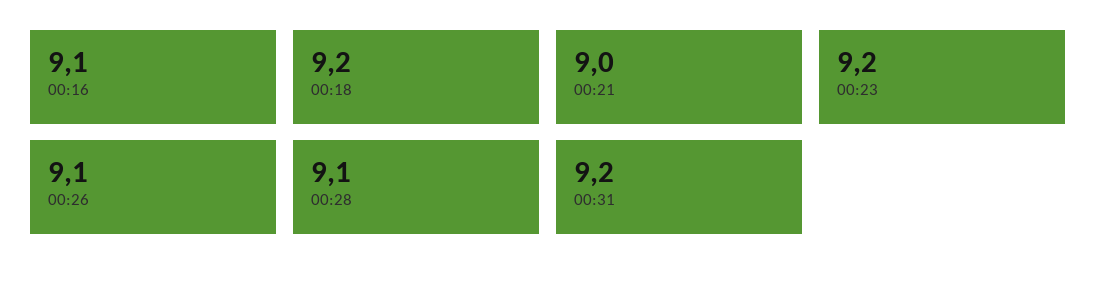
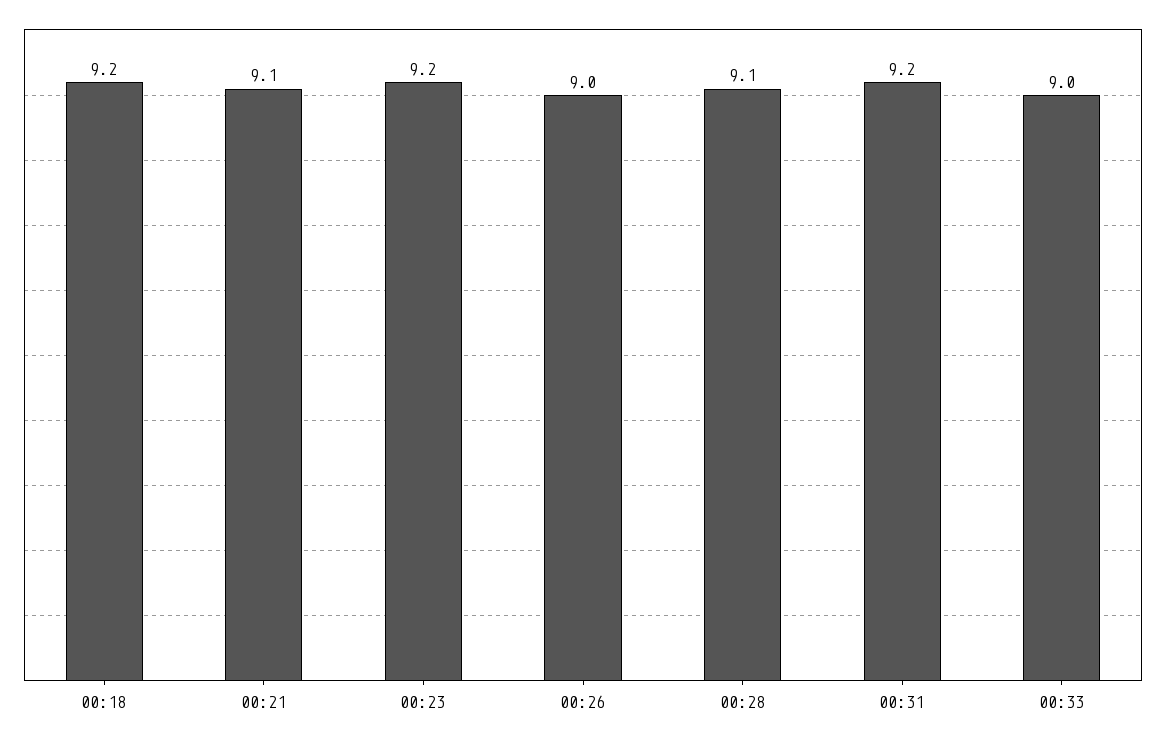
00:16: 9.1 -> none
00:21: 9 -> 9.1
00:26: 9.1 -> 9
00:33: none -> 9

